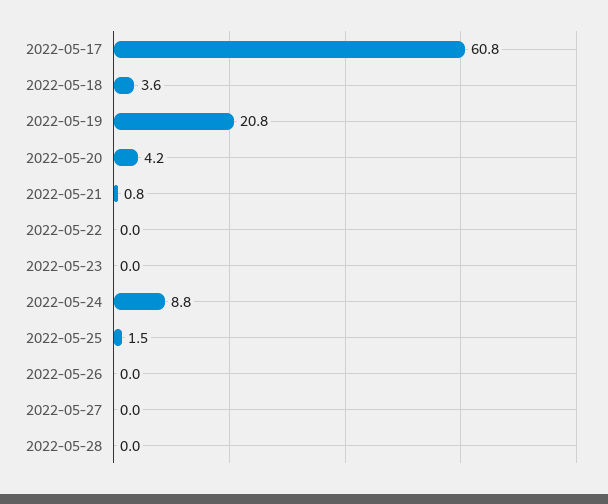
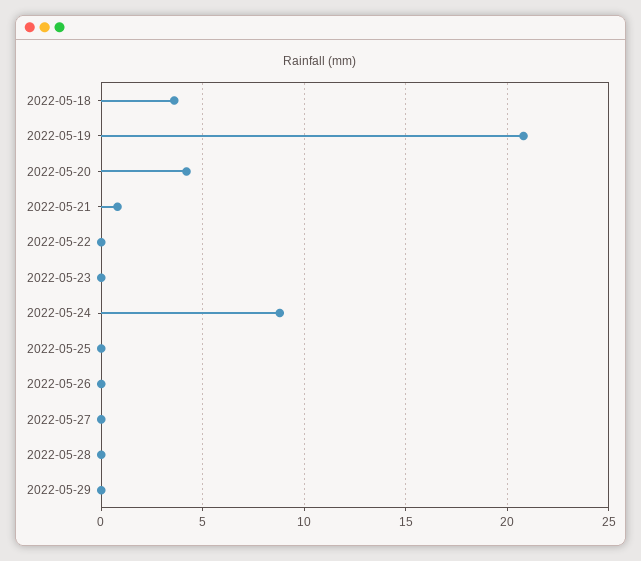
2022-05-17: 60.8 -> none
2022-05-25: 1.5 -> 0
2022-05-29: none -> 0

